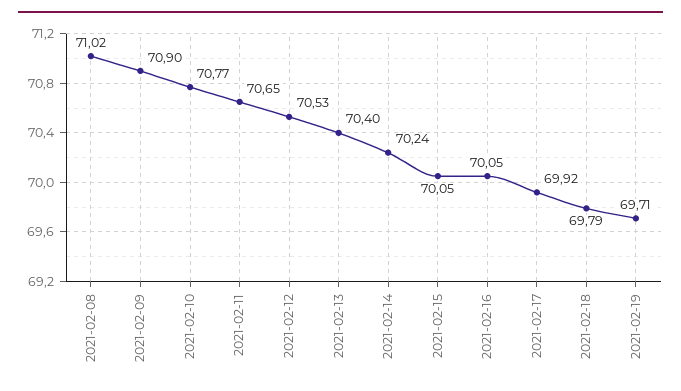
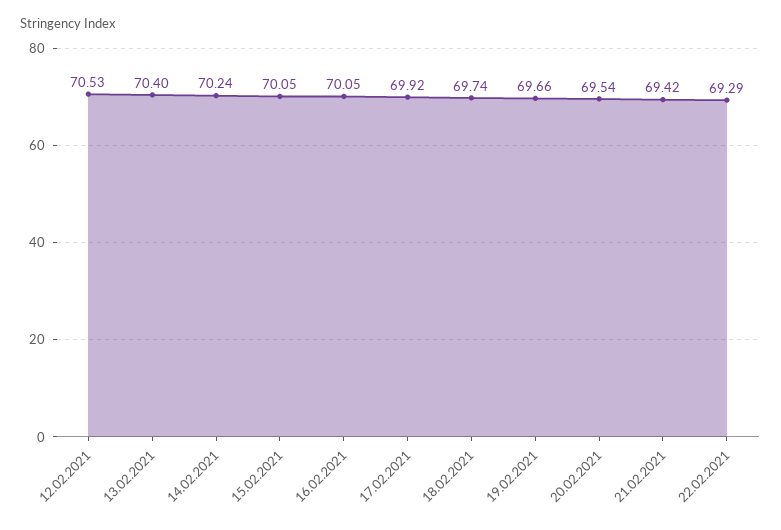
2021-02-08: 71.02 -> none
2021-02-09: 70.9 -> none
2021-02-10: 70.77 -> none
2021-02-11: 70.65 -> none
2021-02-18: 69.79 -> 69.74
2021-02-19: 69.71 -> 69.66
20.02.2021: none -> 69.54
21.02.2021: none -> 69.42
22.02.2021: none -> 69.29

